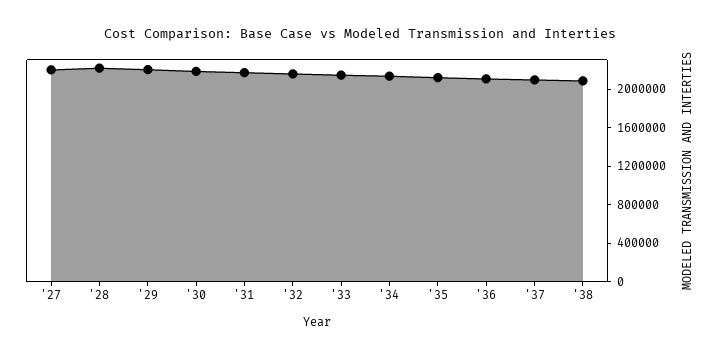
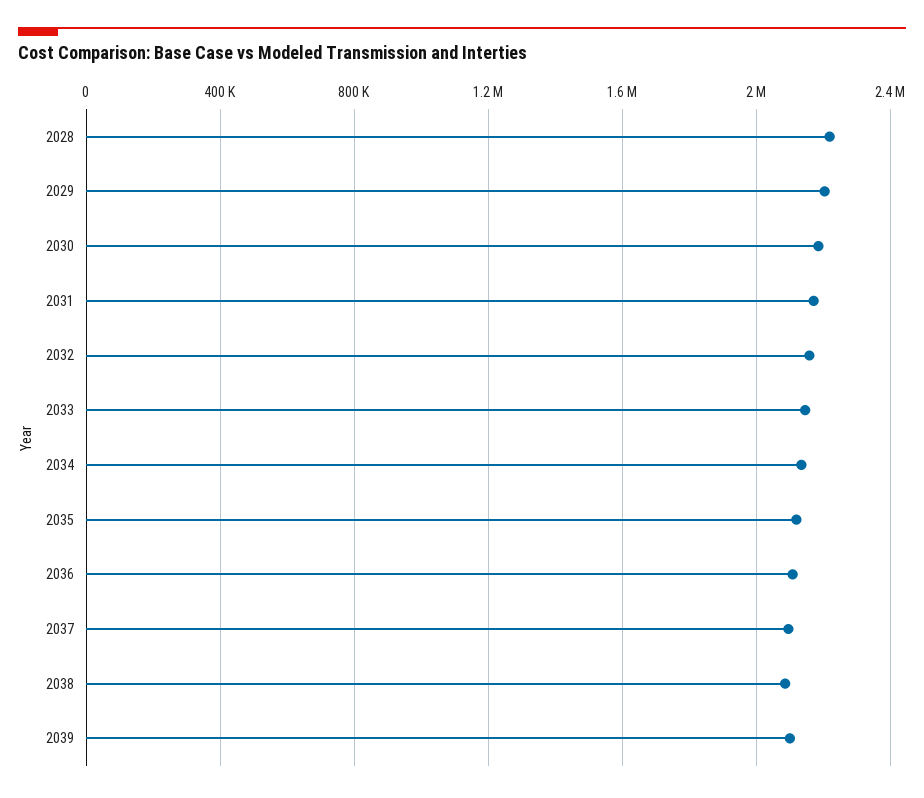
'27: 2200000 -> none
2039: none -> 2100000

